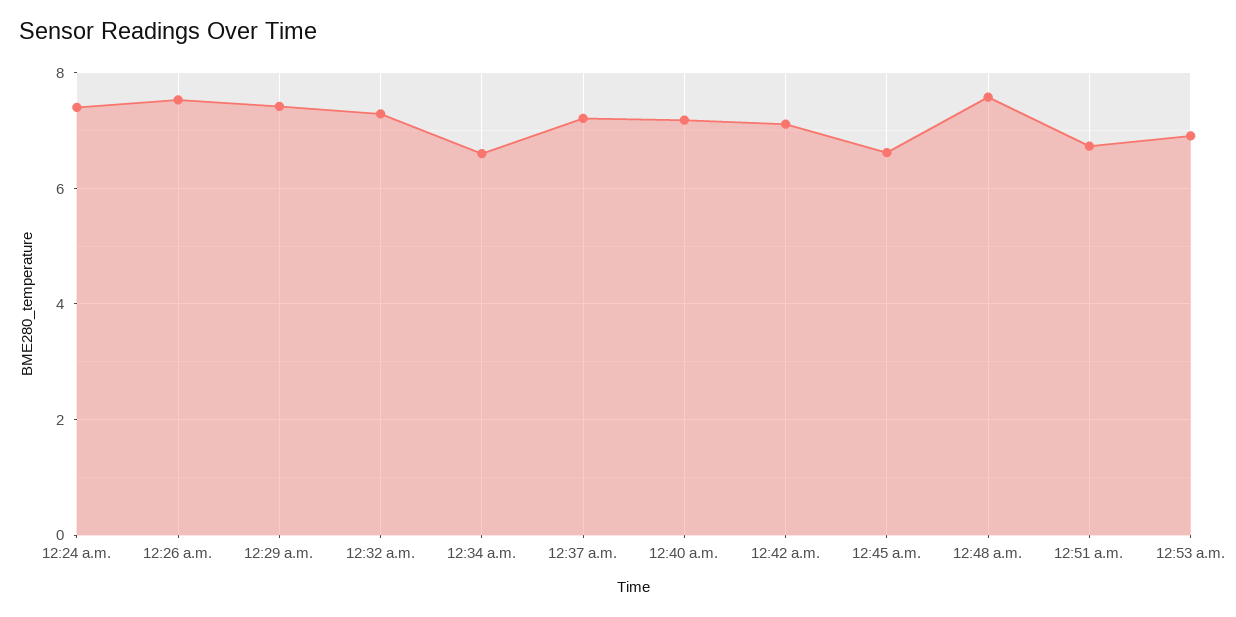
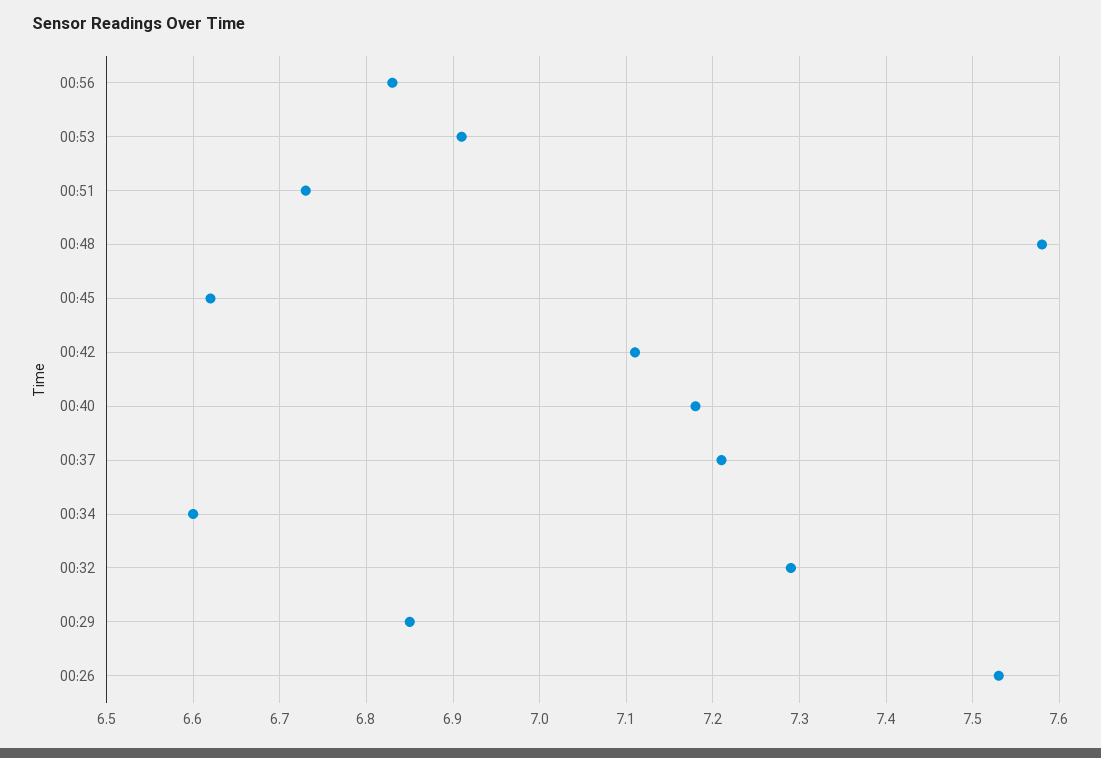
12:24 a.m.: 7.4 -> none
12:29 a.m.: 7.4 -> 6.85
00:56: none -> 6.83

